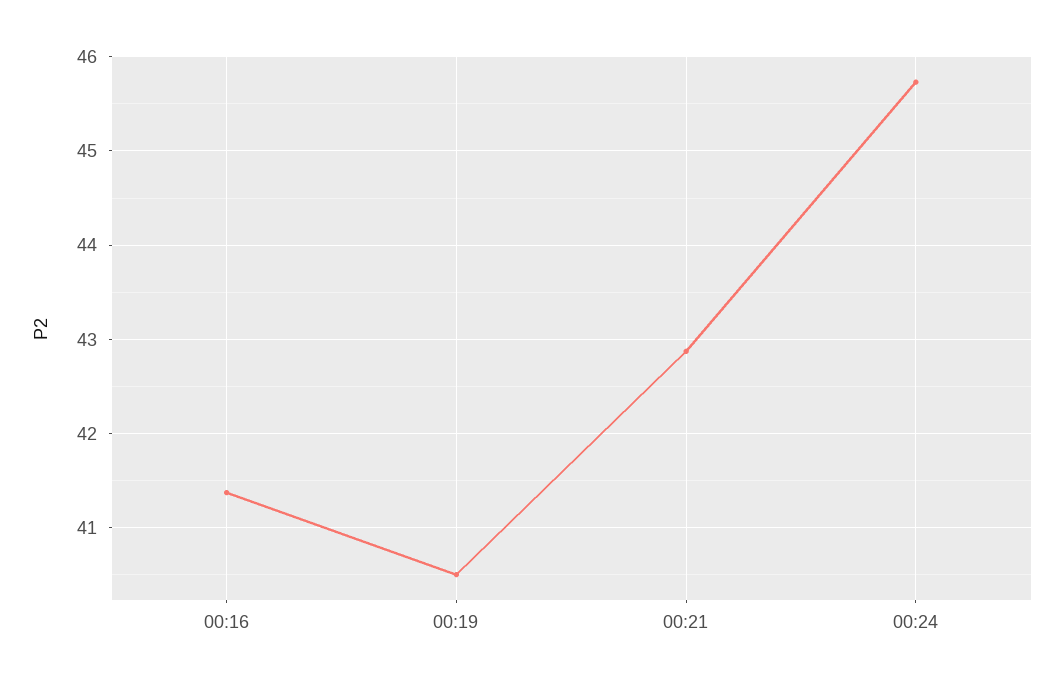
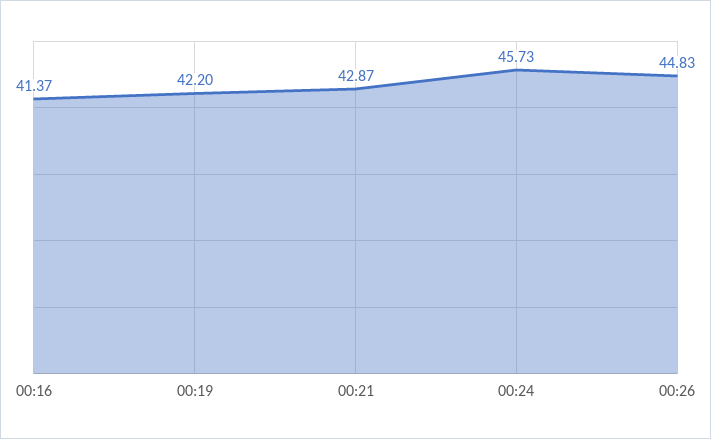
00:19: 40.5 -> 42.2
00:26: none -> 44.83

